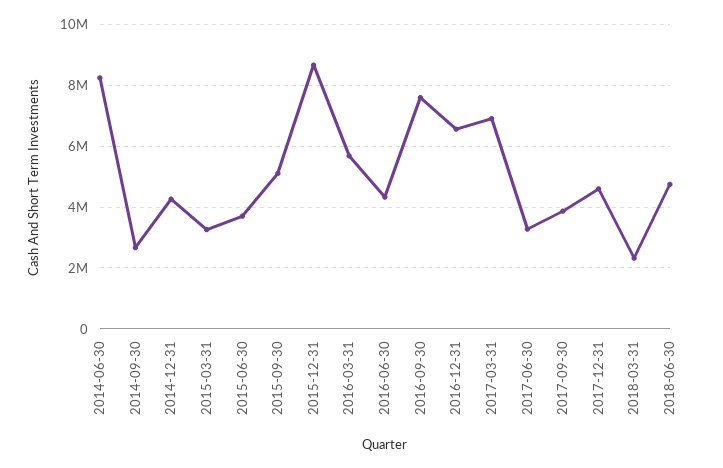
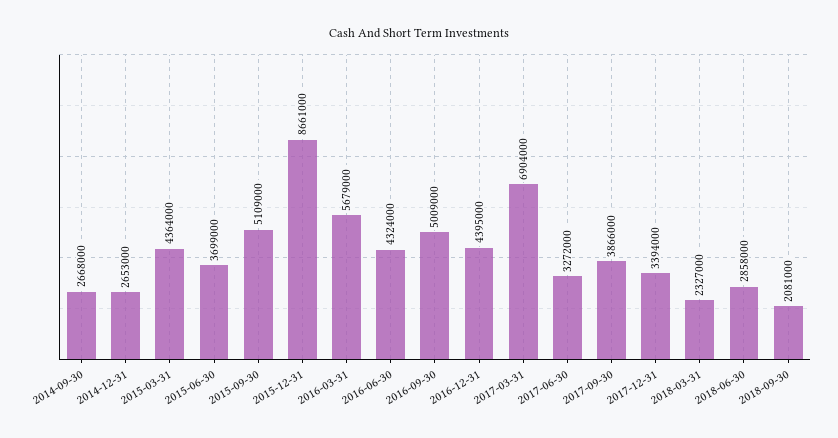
2014-06-30: 8200000 -> none
2014-12-31: 4200000 -> 2653000
2015-03-31: 3200000 -> 4364000
2016-09-30: 7600000 -> 5009000
2016-12-31: 6600000 -> 4395000
2017-12-31: 4600000 -> 3394000
2018-06-30: 4800000 -> 2858000
2018-09-30: none -> 2081000

